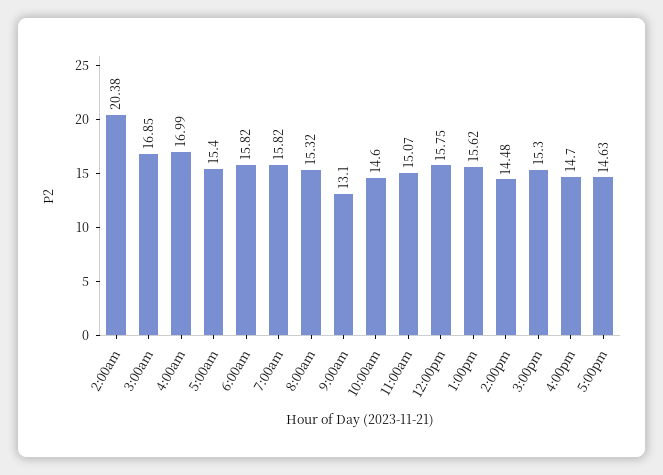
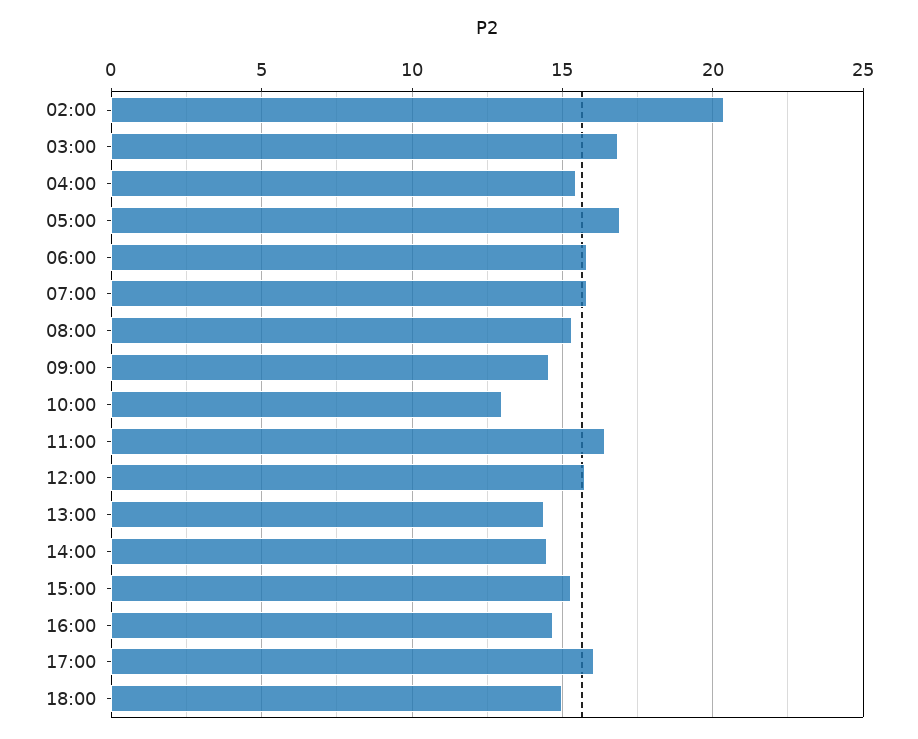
4:00am: 16.99 -> 15.5
5:00am: 15.4 -> 17
9:00am: 13.1 -> 14.5
10:00am: 14.6 -> 13
11:00am: 15.07 -> 16.5
1:00pm: 15.62 -> 14.5
5:00pm: 14.63 -> 16
18:00: none -> 15

